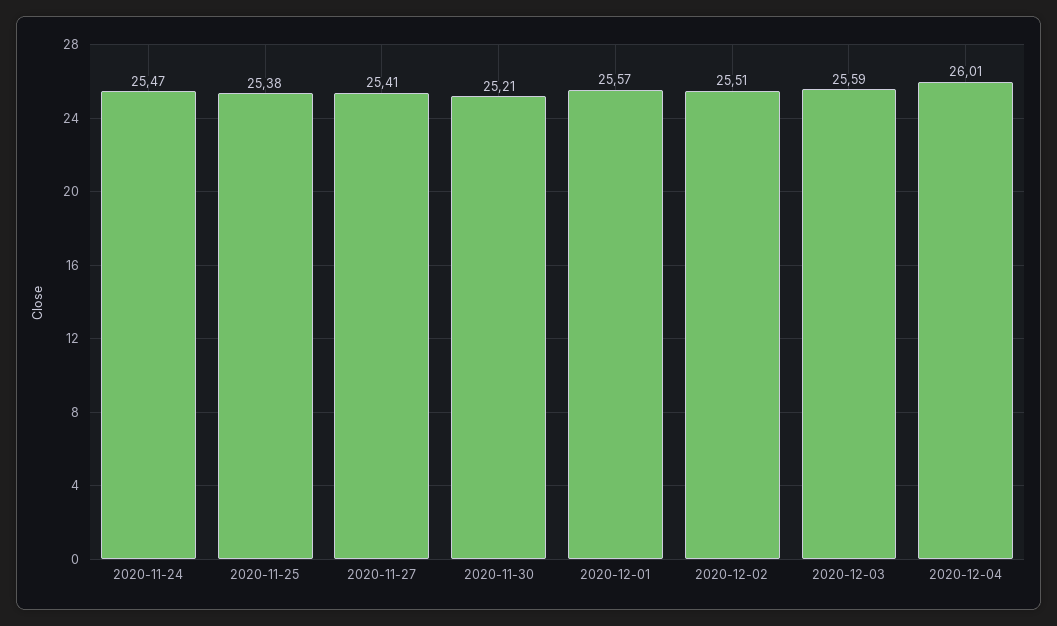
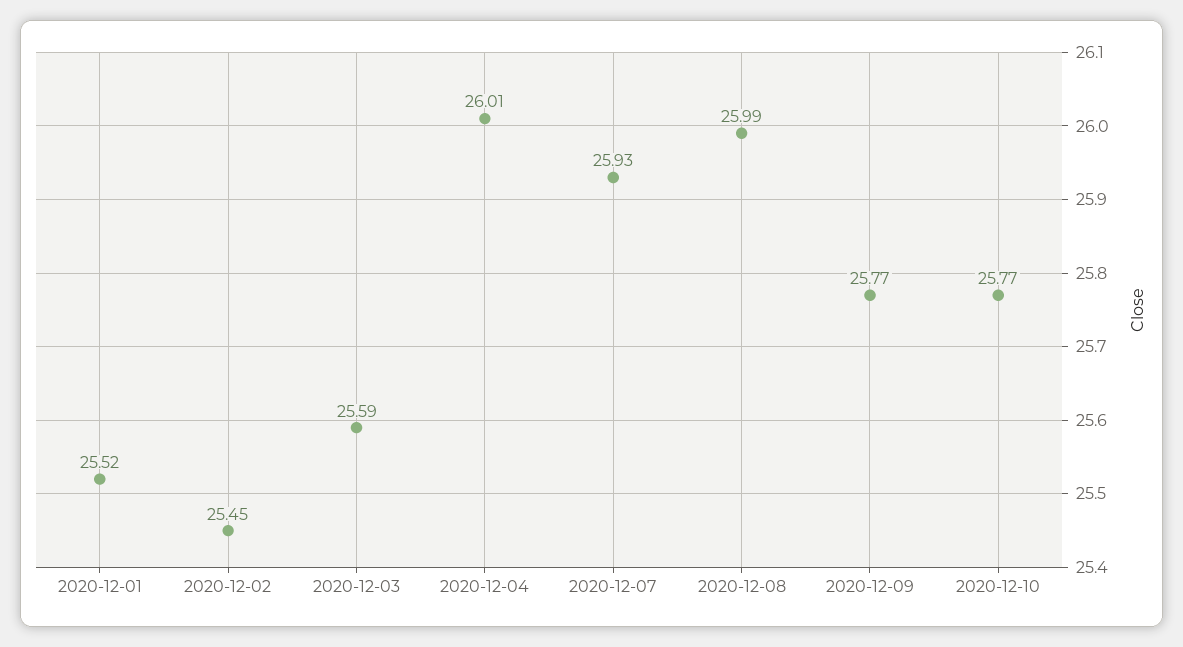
2020-11-24: 25.47 -> none
2020-11-25: 25.38 -> none
2020-11-27: 25.41 -> none
2020-11-30: 25.21 -> none
2020-12-01: 25.57 -> 25.52
2020-12-02: 25.51 -> 25.45
2020-12-07: none -> 25.93
2020-12-08: none -> 25.99
2020-12-09: none -> 25.77
2020-12-10: none -> 25.77

